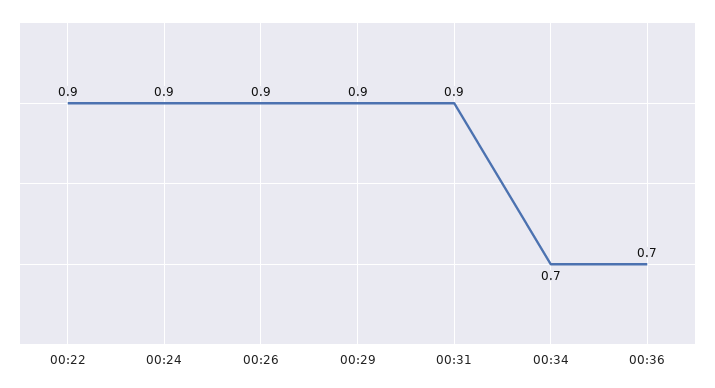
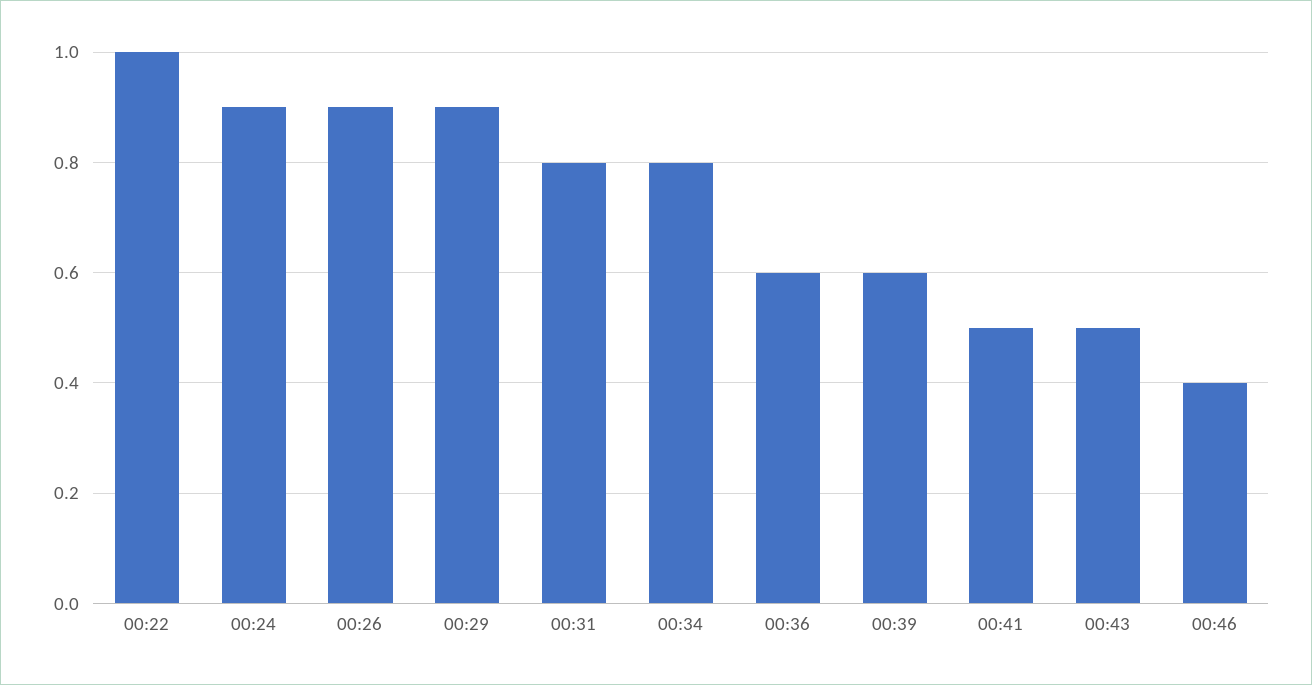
00:22: 0.9 -> 1
00:31: 0.9 -> 0.8
00:34: 0.7 -> 0.8
00:36: 0.7 -> 0.6
00:39: none -> 0.6
00:41: none -> 0.5
00:43: none -> 0.5
00:46: none -> 0.4

